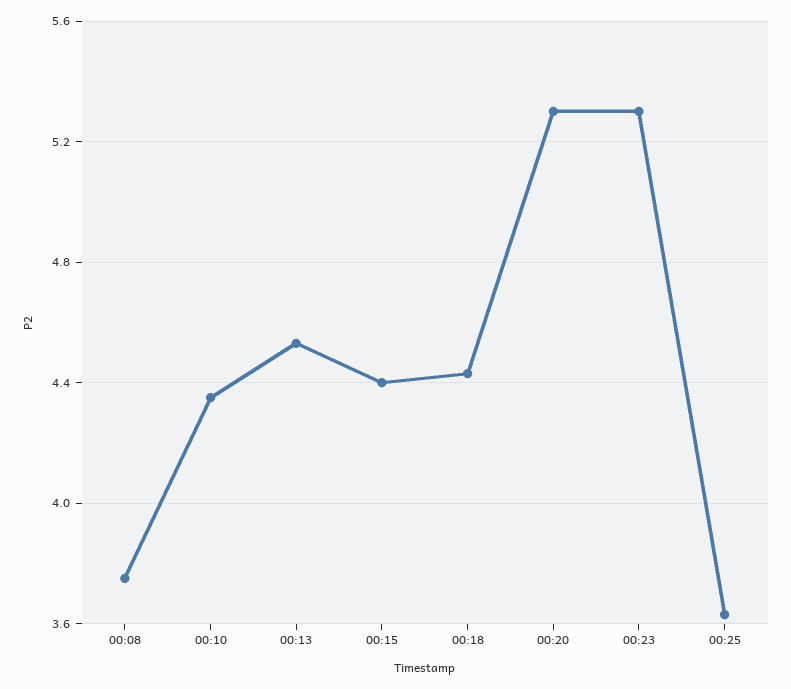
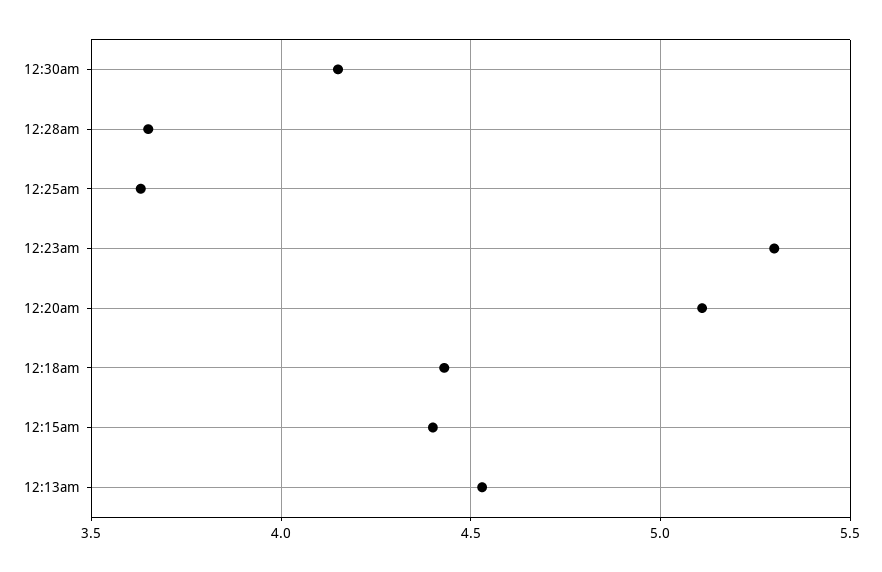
00:08: 3.75 -> none
00:10: 4.35 -> none
00:20: 5.3 -> 5.1
12:30am: none -> 4.15
12:28am: none -> 3.65

